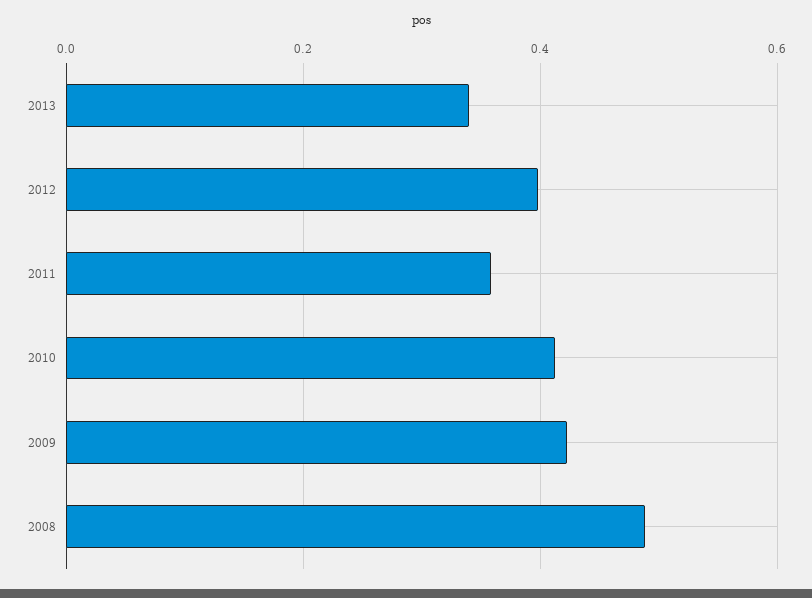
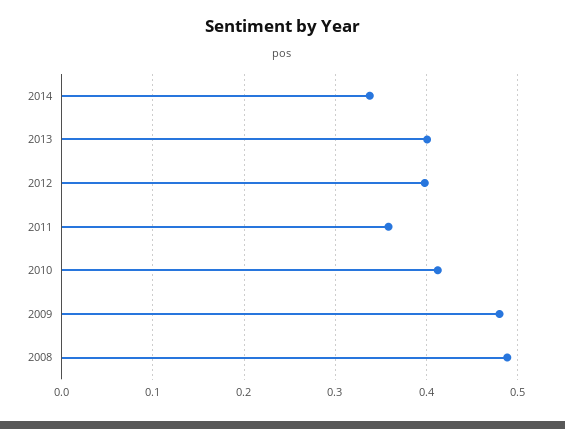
2013: 0.34 -> 0.4
2009: 0.42 -> 0.48
2014: none -> 0.34

